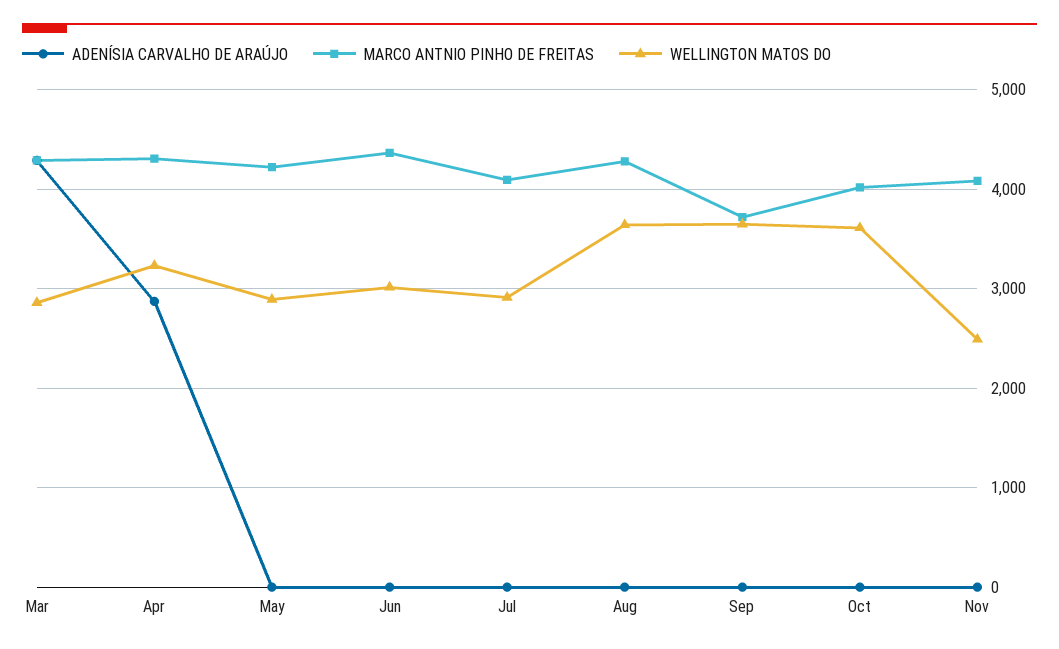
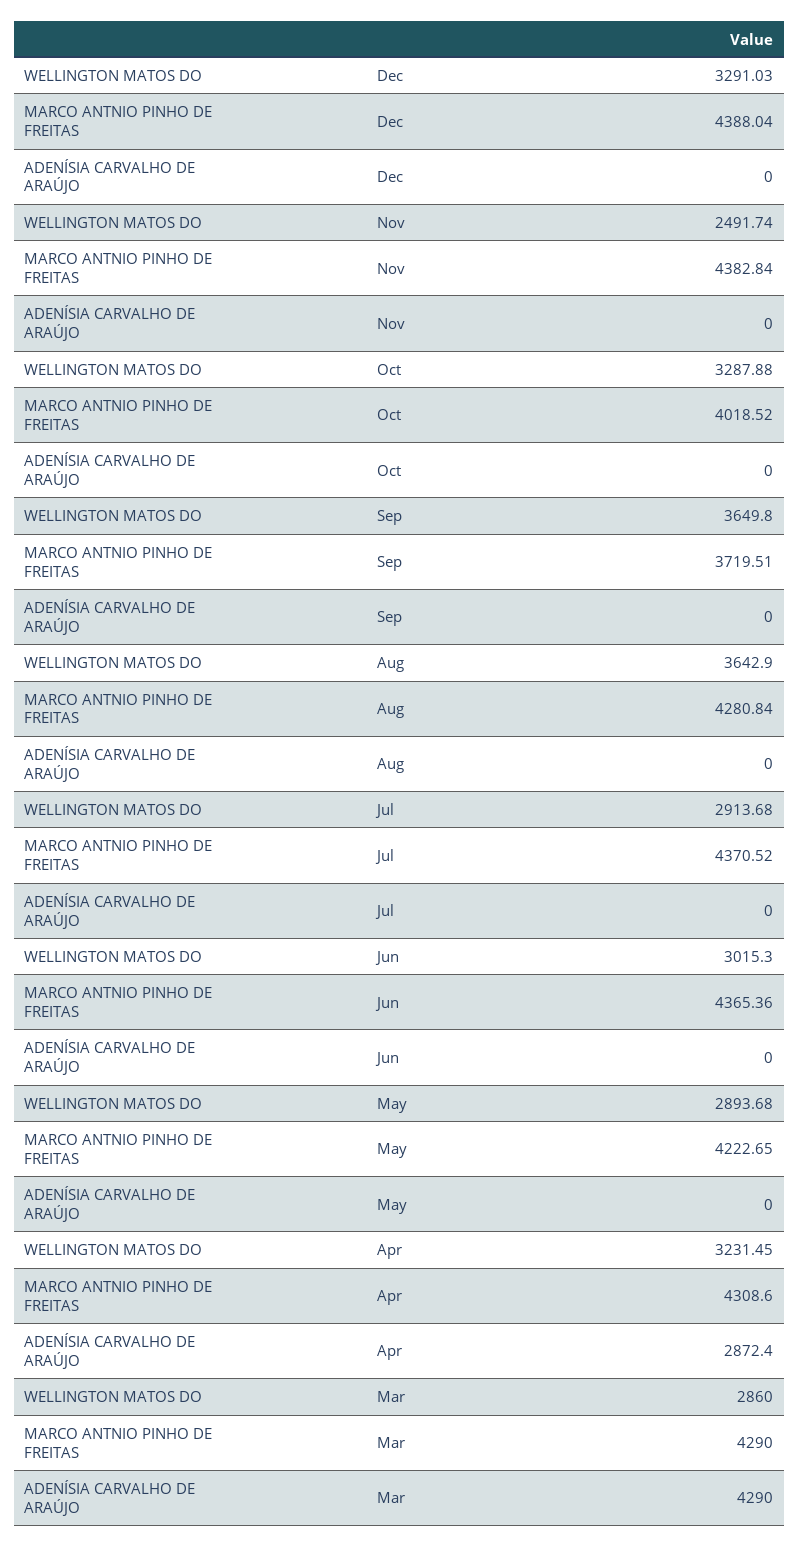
MARCO ANTNIO PINHO DE FREITAS, Jul: 4100 -> 4370.52
WELLINGTON MATOS DO, Oct: 3600 -> 3287.88
MARCO ANTNIO PINHO DE FREITAS, Nov: 4100 -> 4382.84
WELLINGTON MATOS DO, Dec: none -> 3291.03
MARCO ANTNIO PINHO DE FREITAS, Dec: none -> 4388.04
ADENÍSIA CARVALHO DE ARAÚJO, Dec: none -> 0

